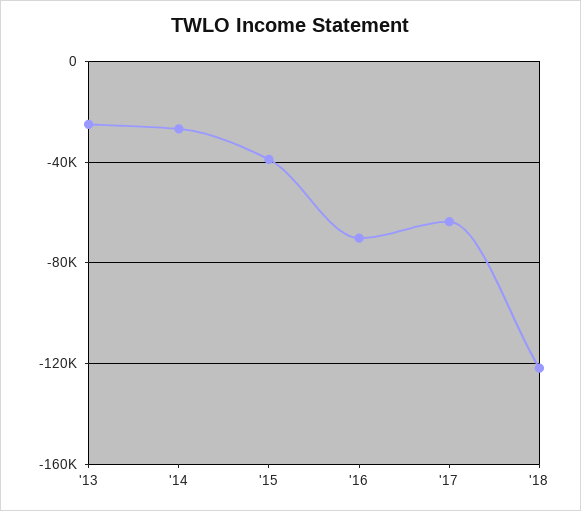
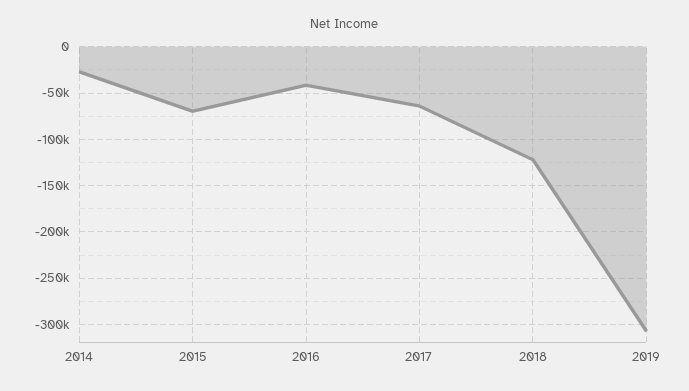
'13: -25000 -> none
'15: -40000 -> -70000
'16: -70000 -> -40000
2019: none -> -310000

